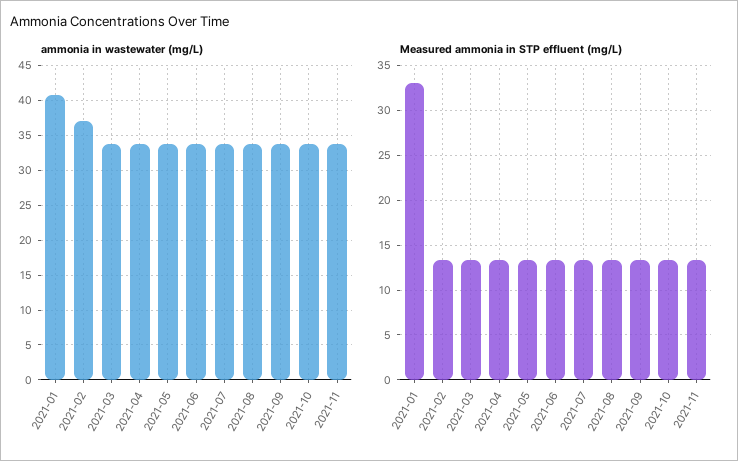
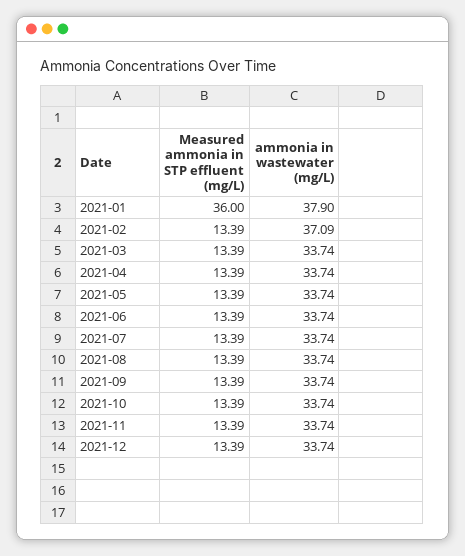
ammonia in wastewater (mg/L), 2021-01: 41 -> 37.9
Measured ammonia in STP effluent (mg/L), 2021-01: 33 -> 36
Measured ammonia in STP effluent (mg/L), 2021-12: none -> 13.39
ammonia in wastewater (mg/L), 2021-12: none -> 33.74

